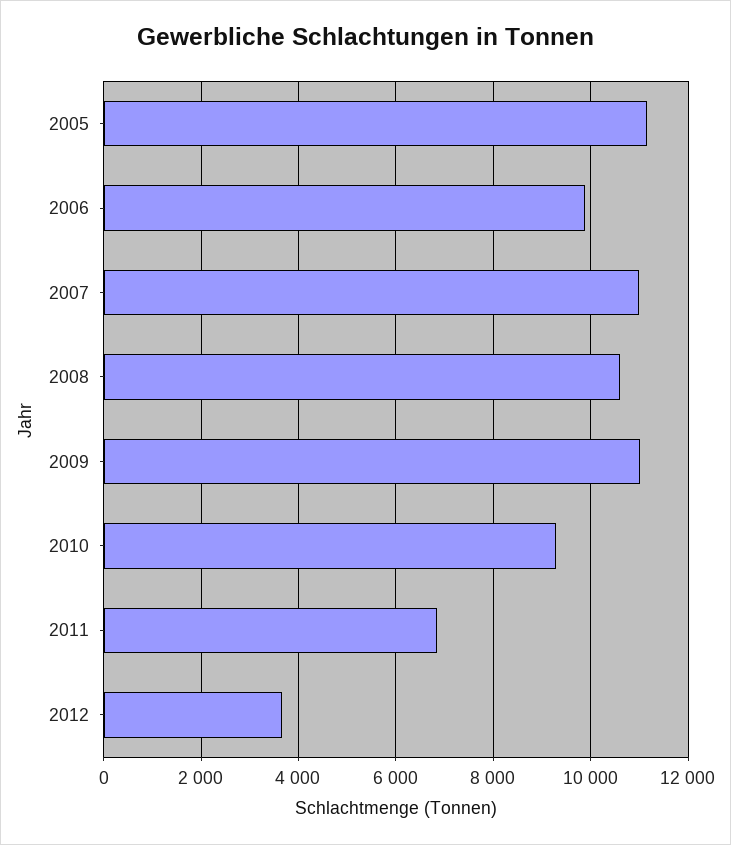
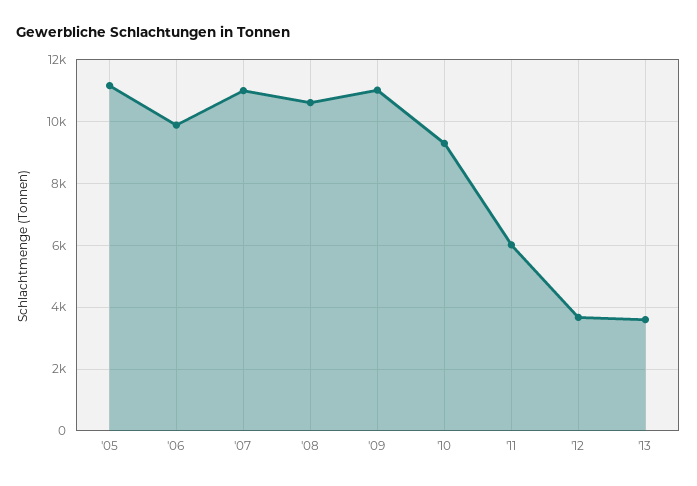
2011: 6800 -> 6000
'13: none -> 3600

